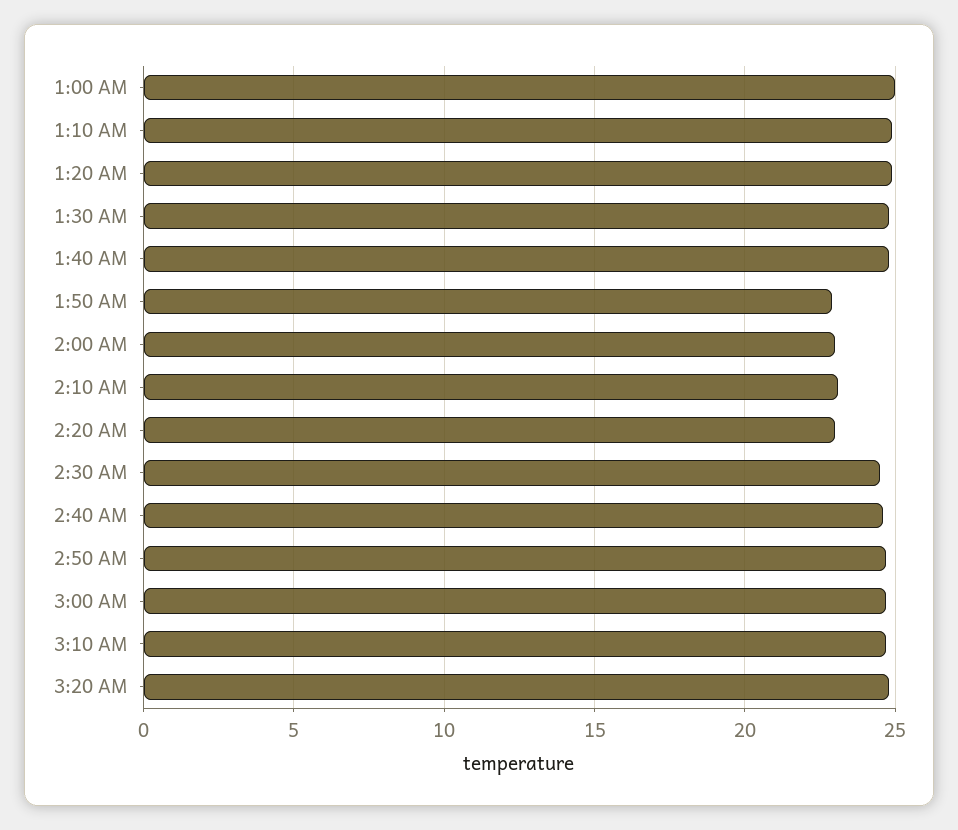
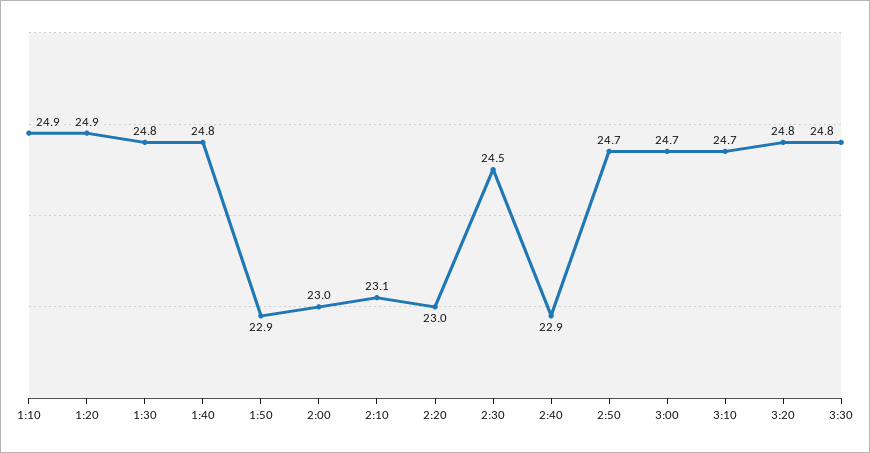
1:00 AM: 25 -> none
2:40 AM: 24.5 -> 22.9
3:30: none -> 24.8

